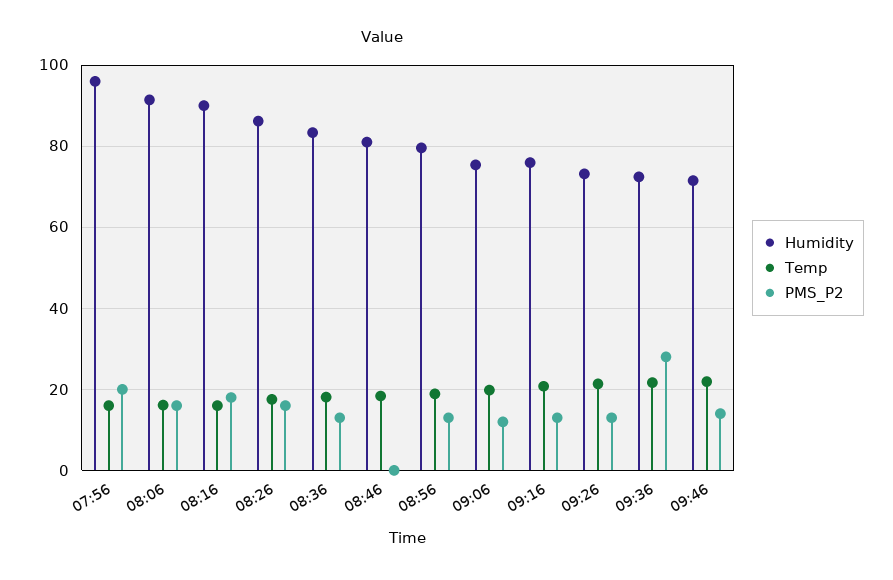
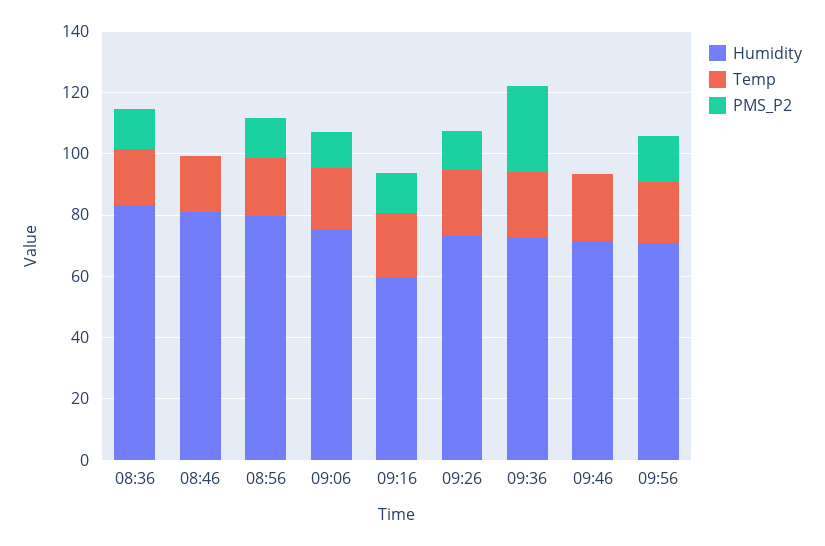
Humidity, 07:56: 96 -> none
Temp, 07:56: 16 -> none
PMS_P2, 07:56: 20 -> none
Humidity, 08:06: 92 -> none
Temp, 08:06: 16 -> none
PMS_P2, 08:06: 16 -> none
Humidity, 08:16: 90 -> none
Temp, 08:16: 16 -> none
PMS_P2, 08:16: 18 -> none
Humidity, 08:26: 86 -> none
Temp, 08:26: 18 -> none
PMS_P2, 08:26: 16 -> none
Humidity, 09:16: 76 -> 60
PMS_P2, 09:46: 14 -> 0
Humidity, 09:56: none -> 70
Temp, 09:56: none -> 20
PMS_P2, 09:56: none -> 15

